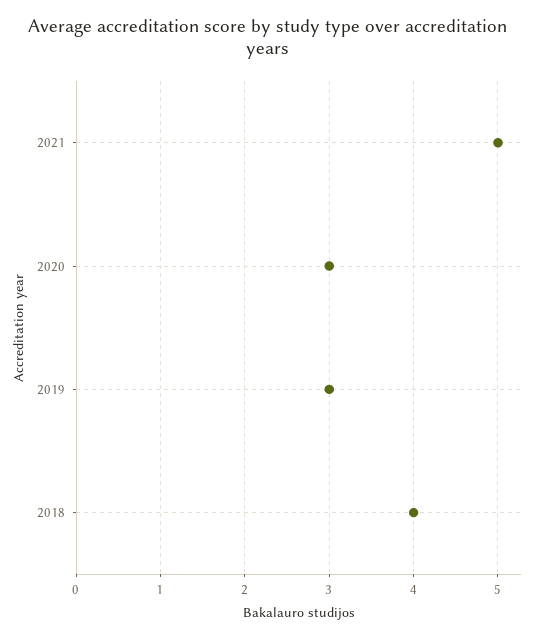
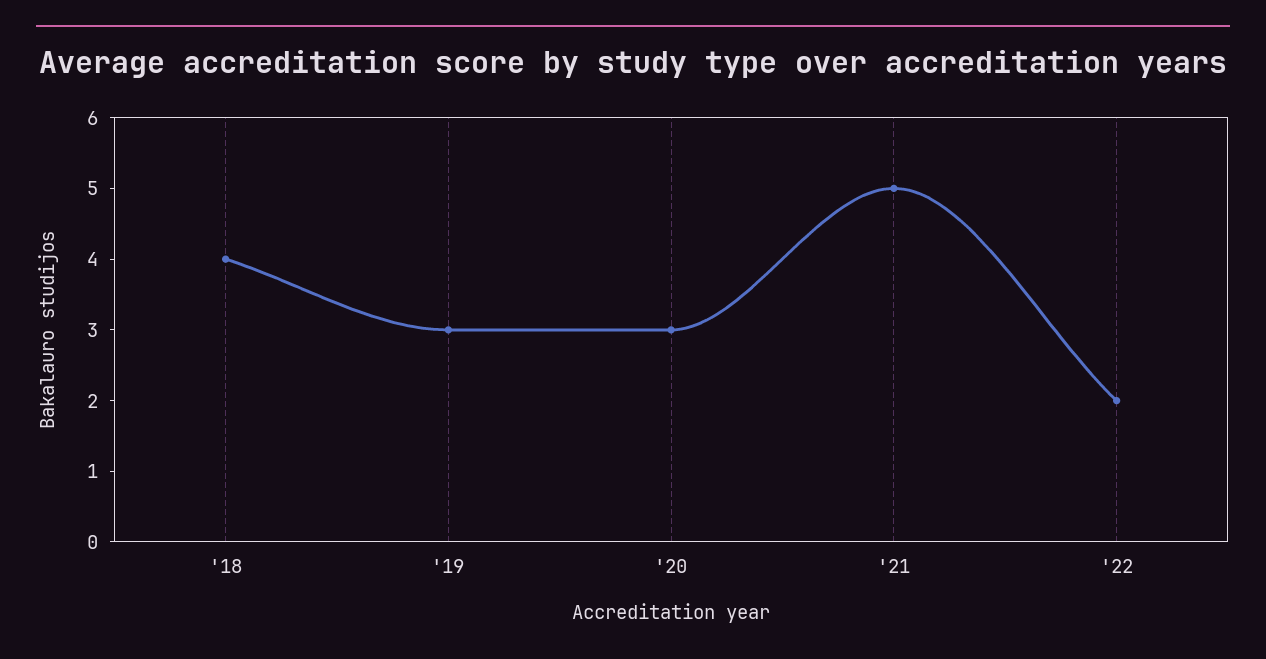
'22: none -> 2

